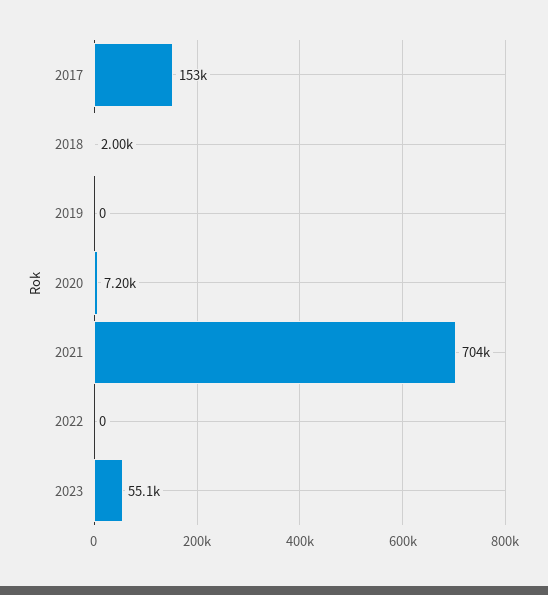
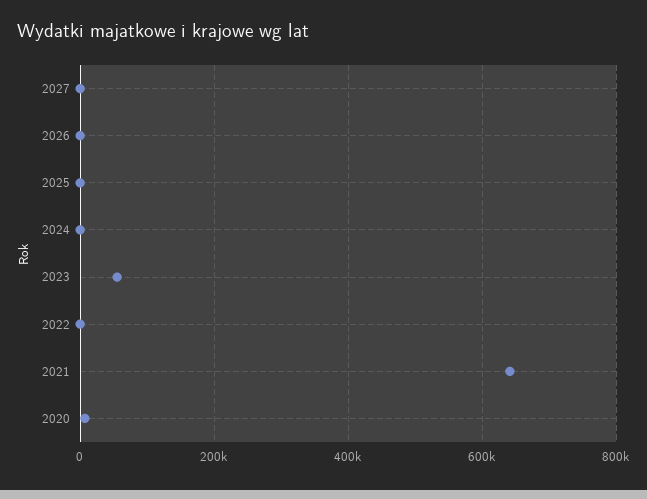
2017: 153000 -> none
2018: 2000 -> none
2019: 0 -> none
2021: 704000 -> 640000
2027: none -> 0
2026: none -> 0
2025: none -> 0
2024: none -> 0

